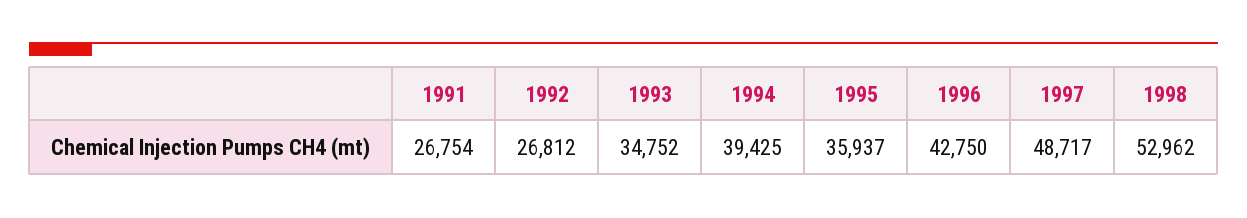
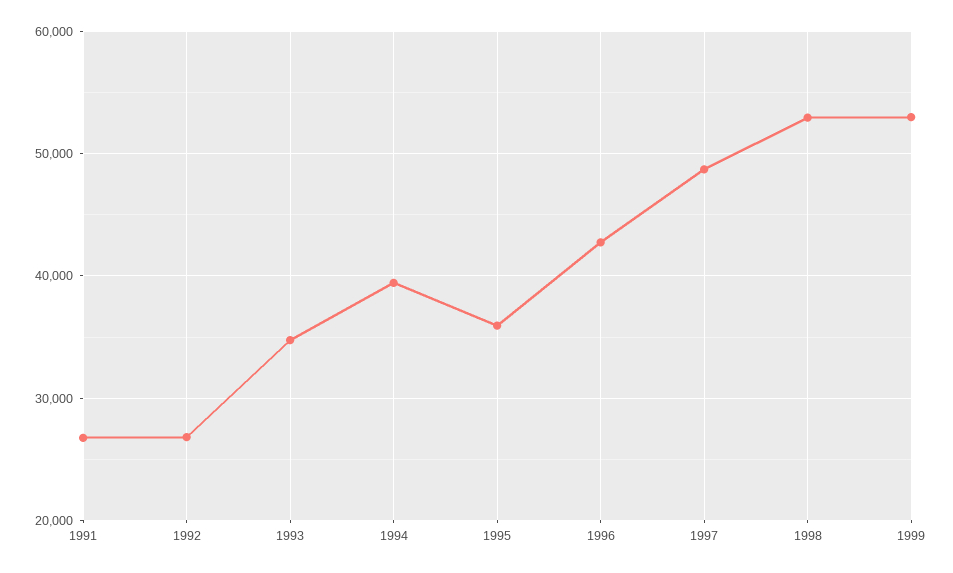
1999: none -> 53000

